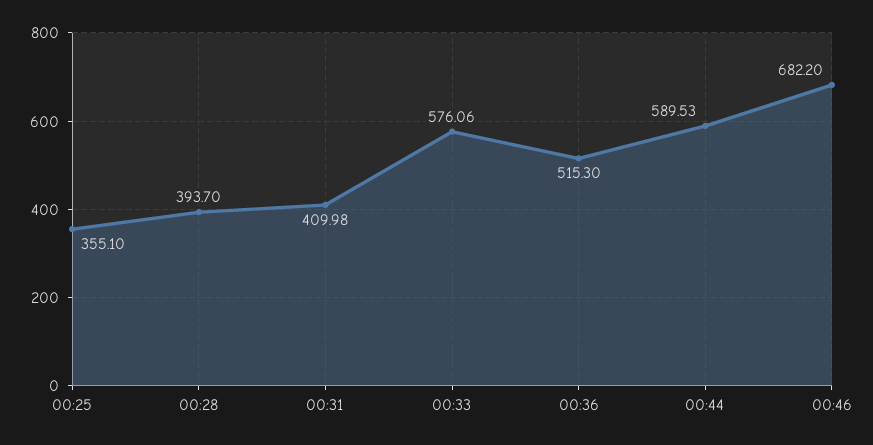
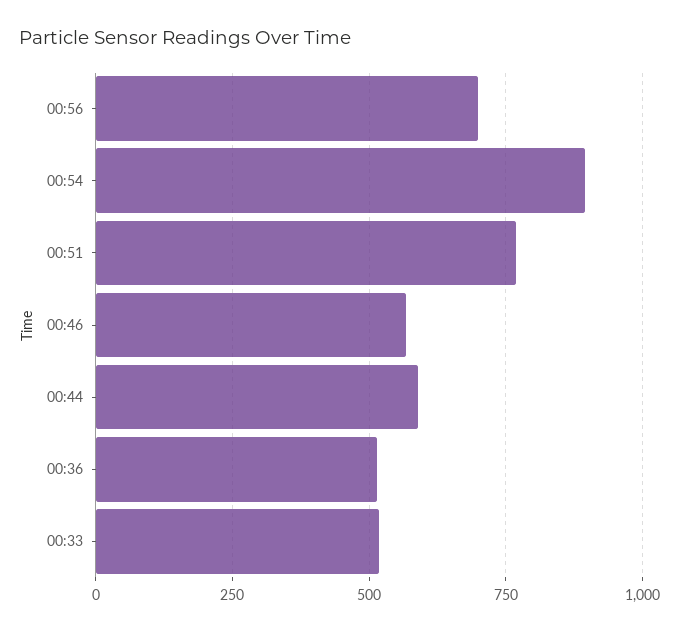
00:25: 355.1 -> none
00:28: 393.7 -> none
00:31: 409.98 -> none
00:33: 576.06 -> 525
00:46: 682.2 -> 575
00:56: none -> 700
00:54: none -> 900
00:51: none -> 775

